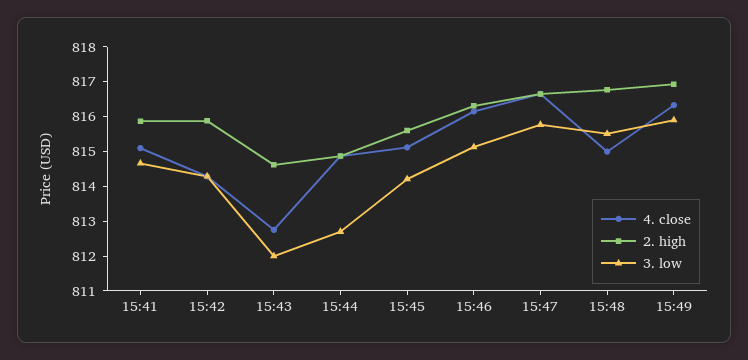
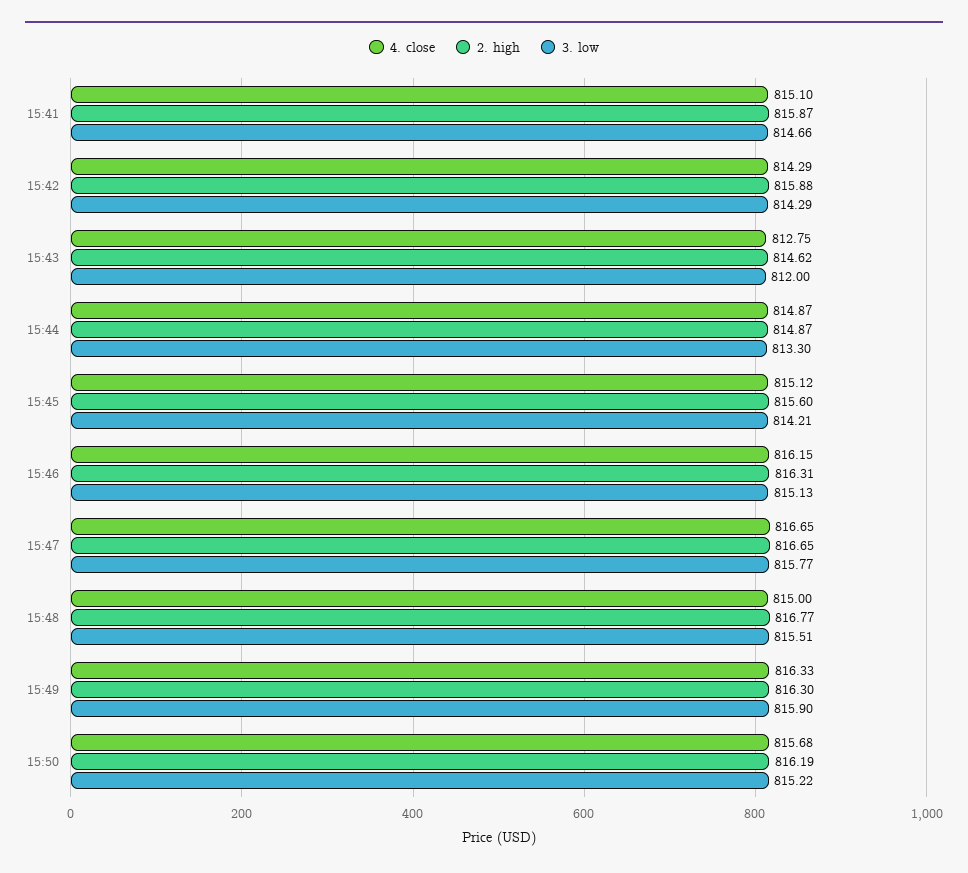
3. low, 15:44: 812.75 -> 813.3
2. high, 15:49: 817 -> 816.3
4. close, 15:50: none -> 815.68
2. high, 15:50: none -> 816.19
3. low, 15:50: none -> 815.22

